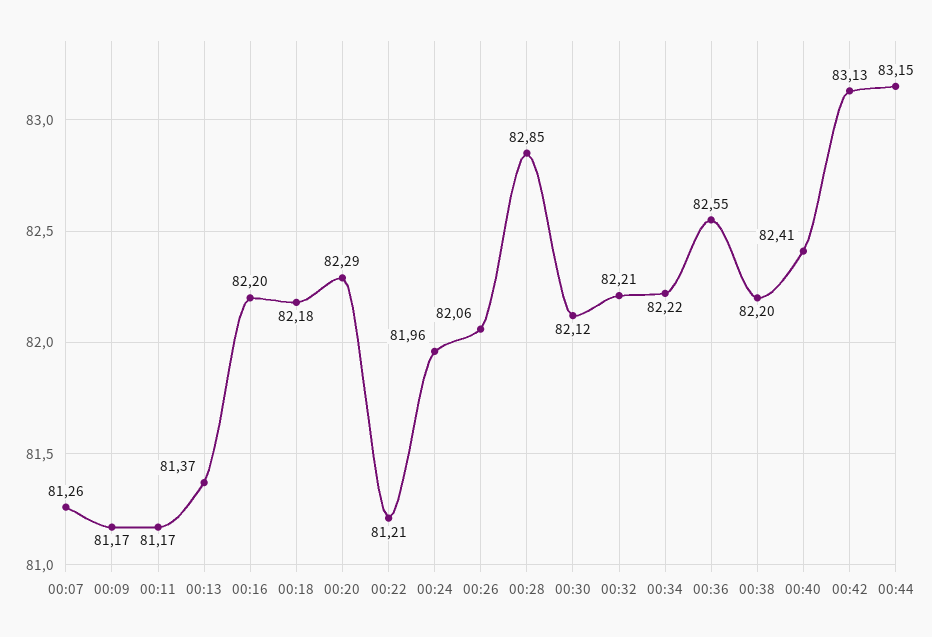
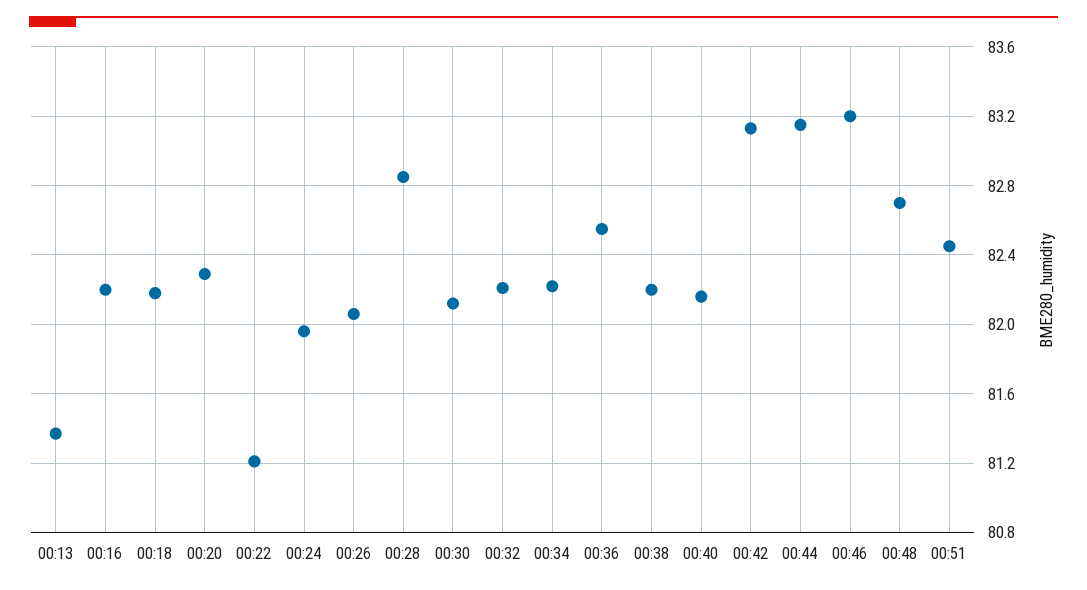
00:07: 81.26 -> none
00:09: 81.17 -> none
00:11: 81.17 -> none
00:40: 82.41 -> 82.15
00:46: none -> 83.2
00:48: none -> 82.7
00:51: none -> 82.45

